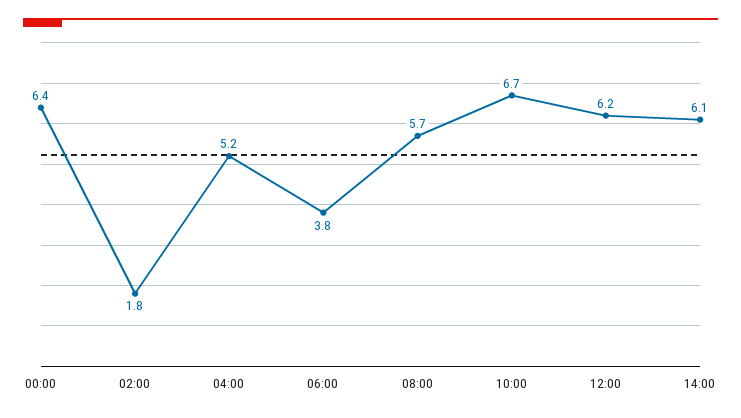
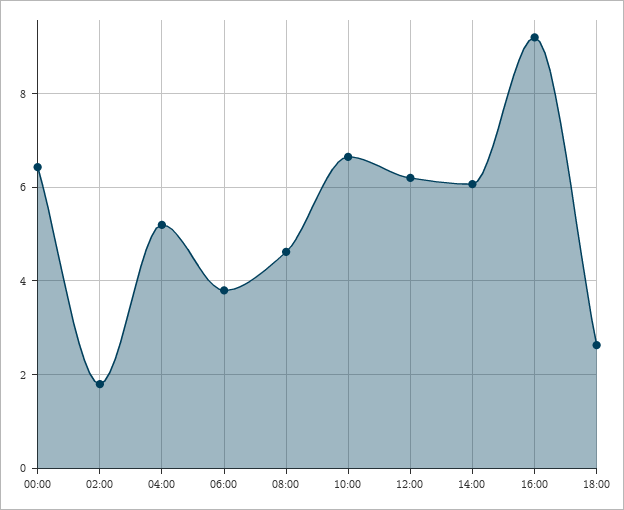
08:00: 5.7 -> 4.6
16:00: none -> 9.2
18:00: none -> 2.6

